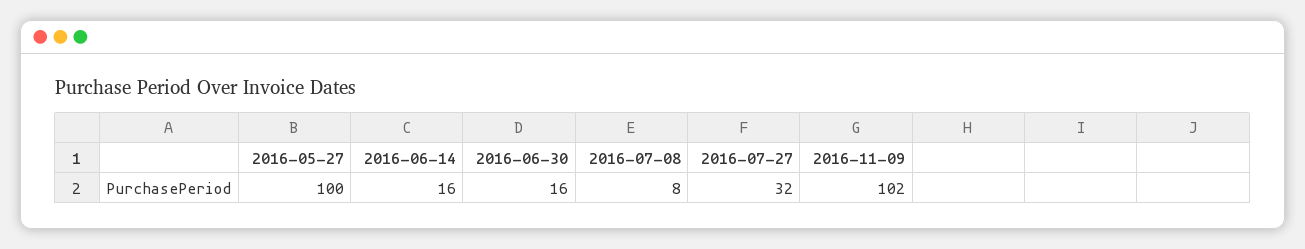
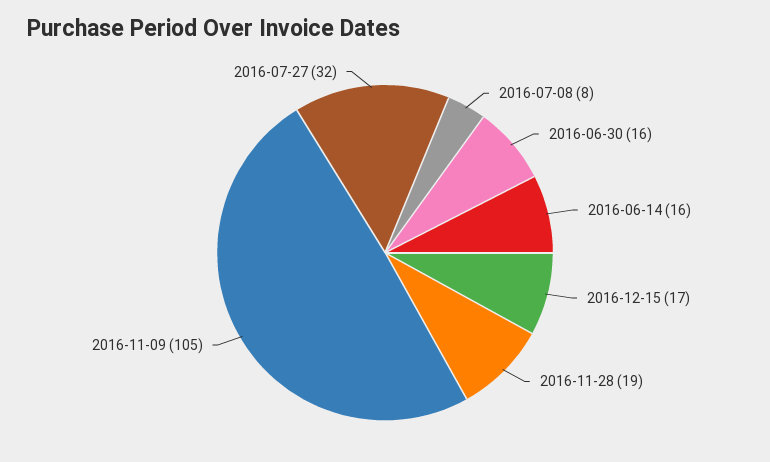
2016-05-27: 100 -> none
2016-11-09: 102 -> 105
2016-12-15: none -> 17
2016-11-28: none -> 19

